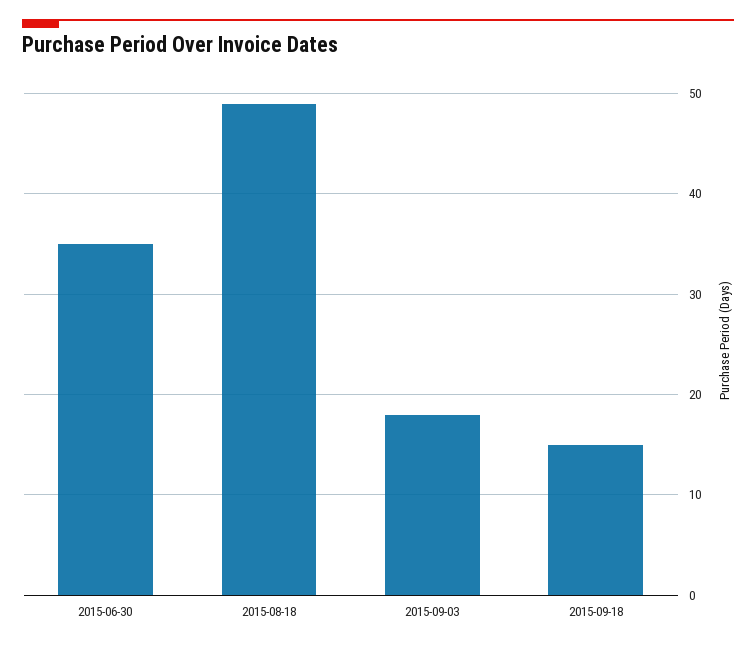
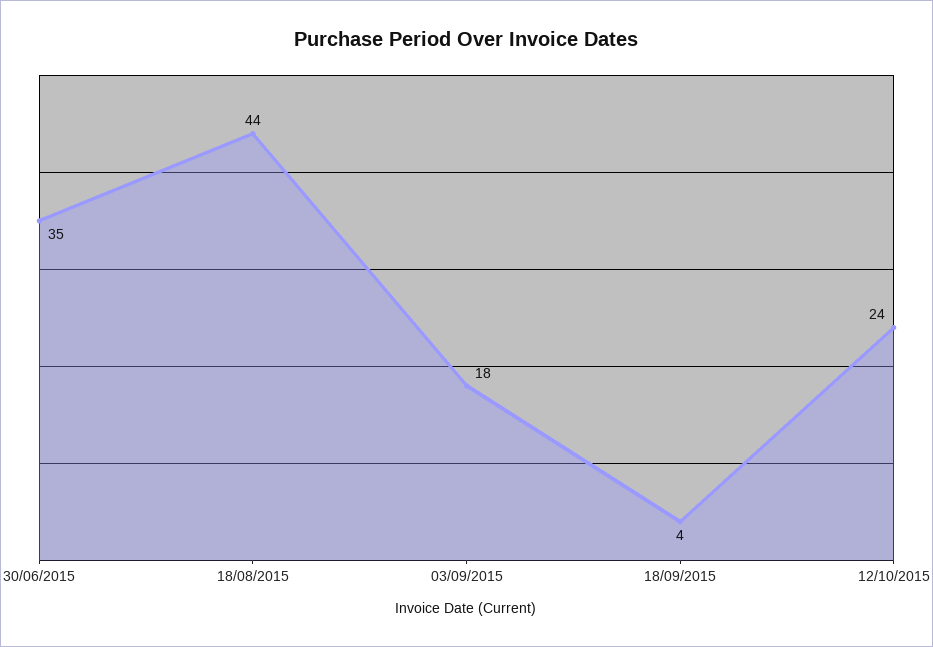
2015-08-18: 49 -> 44
2015-09-18: 15 -> 4
12/10/2015: none -> 24

